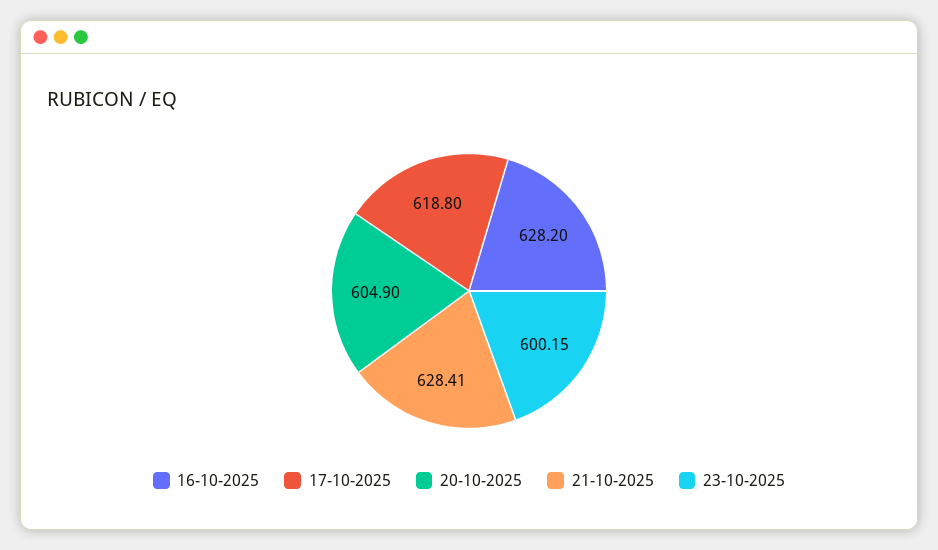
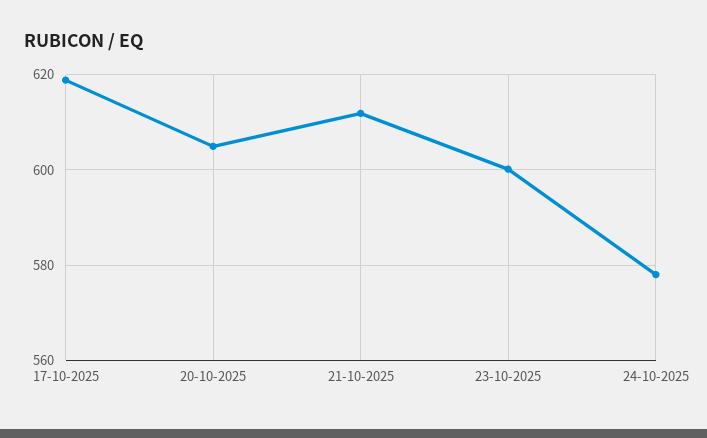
16-10-2025: 628.2 -> none
21-10-2025: 628.41 -> 612
24-10-2025: none -> 578

